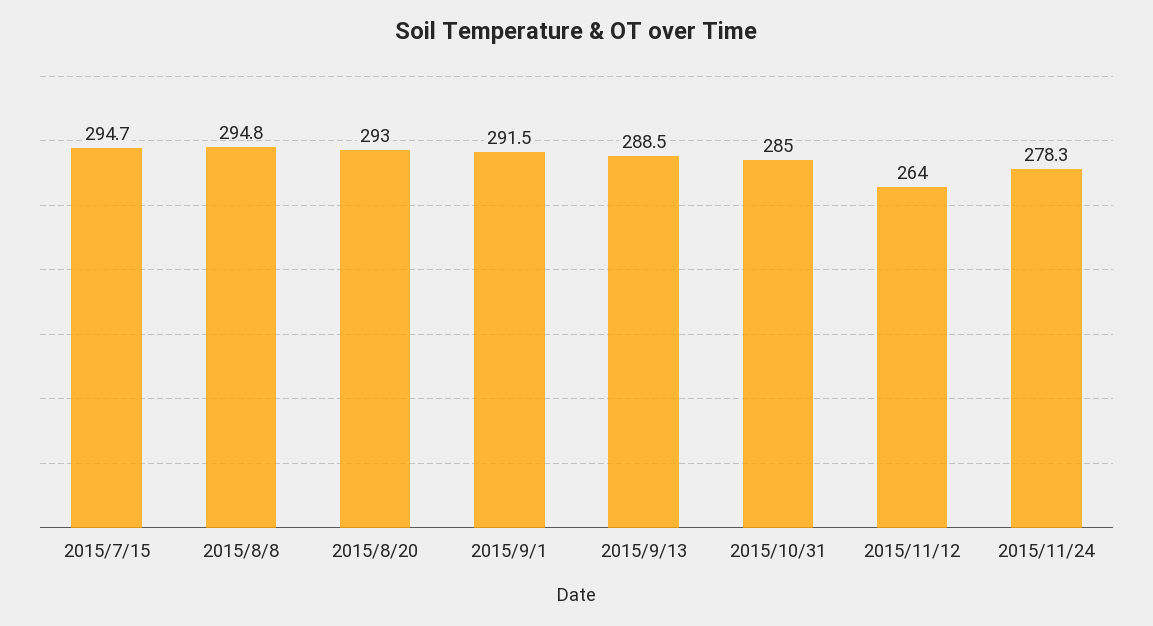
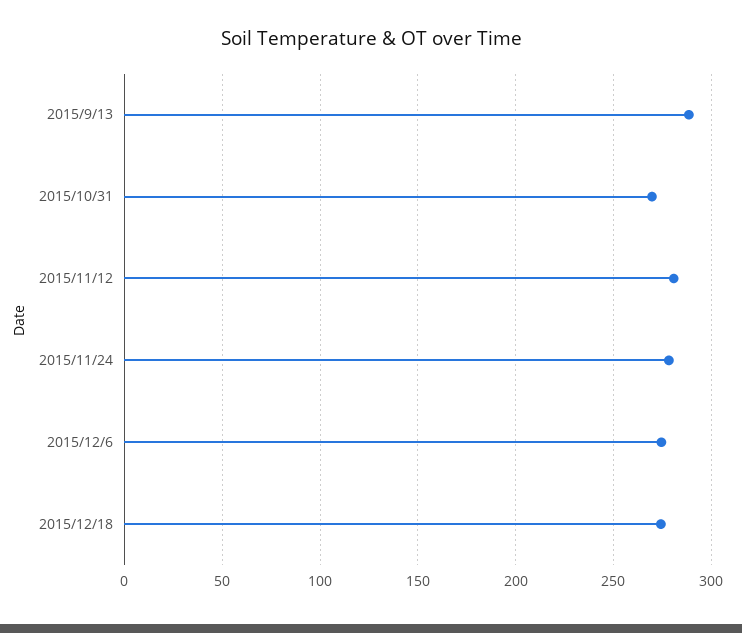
2015/7/15: 294.7 -> none
2015/8/8: 294.8 -> none
2015/8/20: 293 -> none
2015/9/1: 291.5 -> none
2015/10/31: 285 -> 270
2015/11/12: 264 -> 280
2015/12/6: none -> 275
2015/12/18: none -> 275

